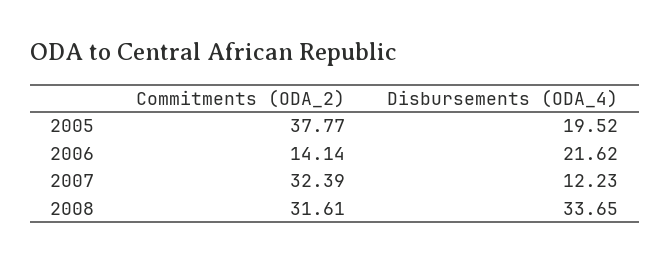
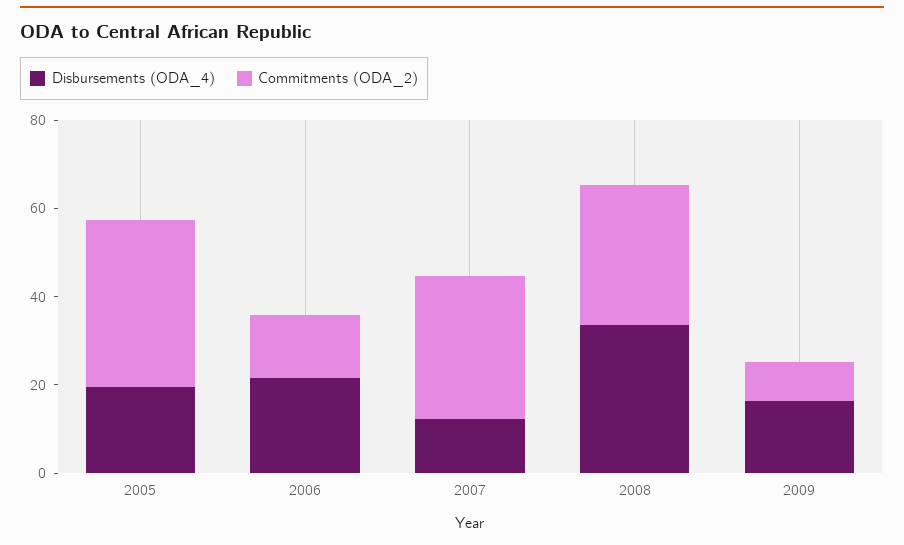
Disbursements (ODA_4), 2009: none -> 15
Commitments (ODA_2), 2009: none -> 10

